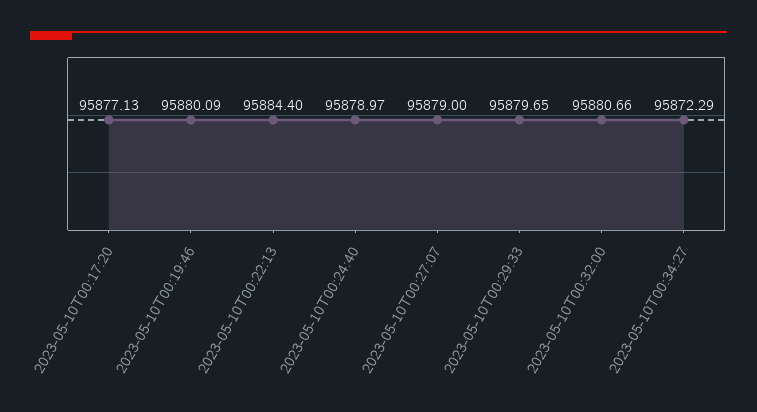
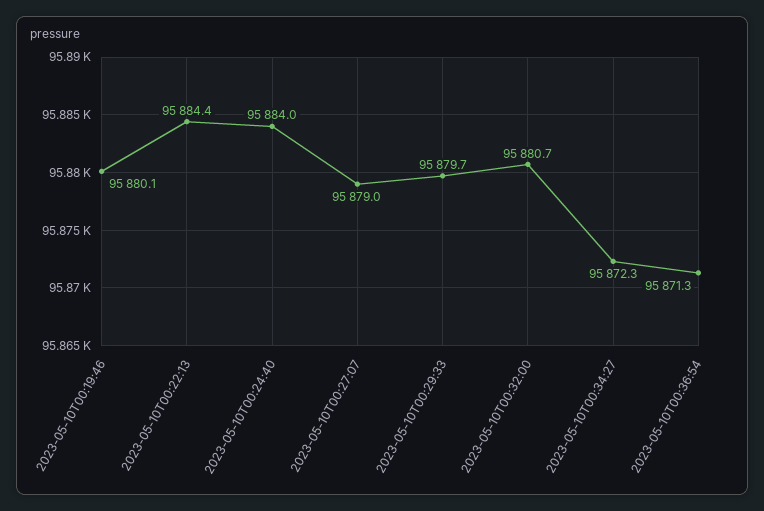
2023-05-10T00:17:20: 95877.13 -> none
2023-05-10T00:24:40: 95878.97 -> 95884
2023-05-10T00:36:54: none -> 95871.3

